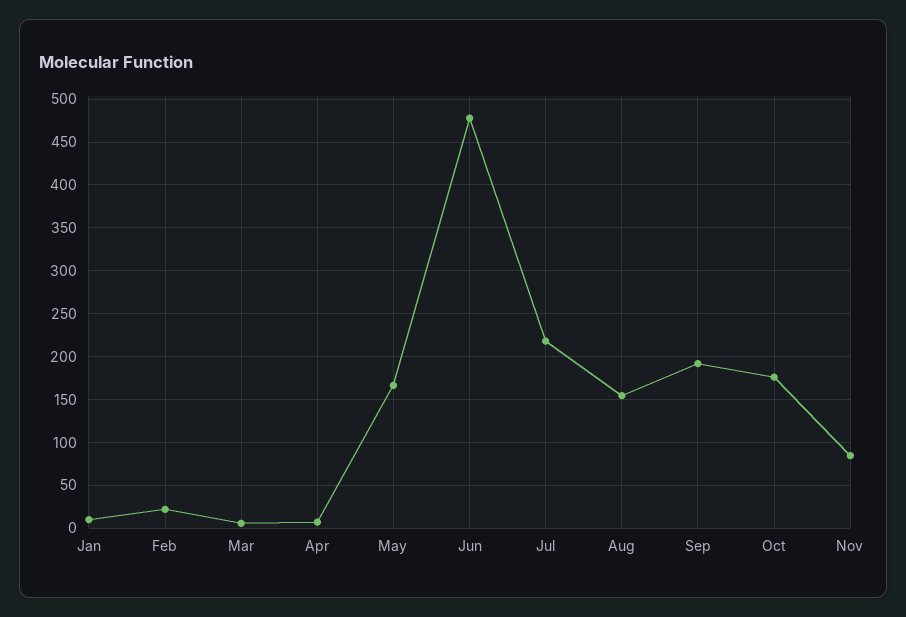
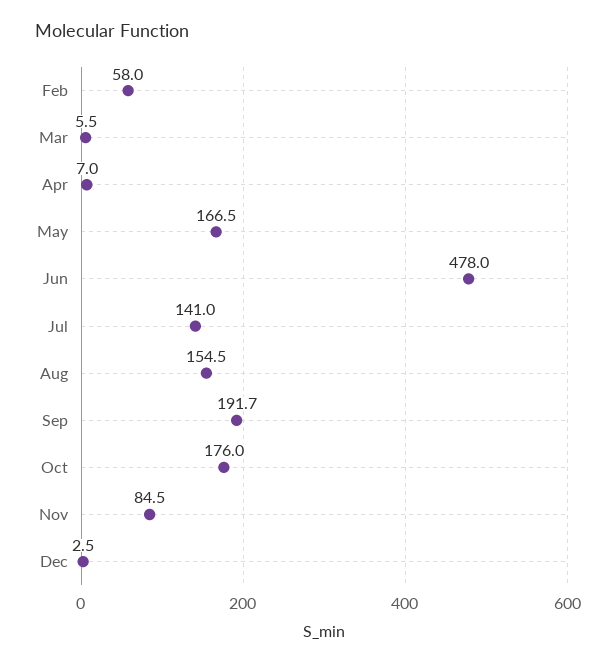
Jan: 10 -> none
Feb: 20 -> 58
Jul: 220 -> 141
Dec: none -> 2.5

